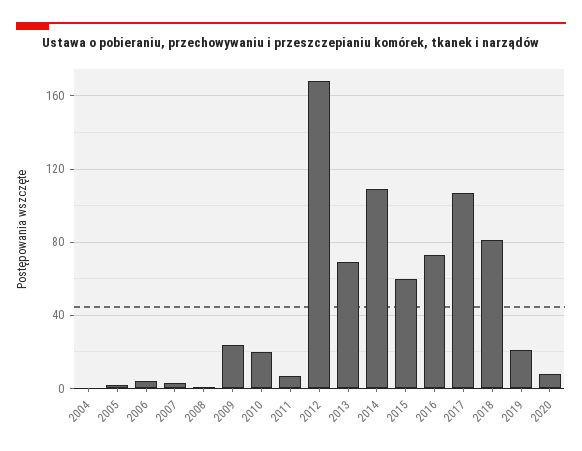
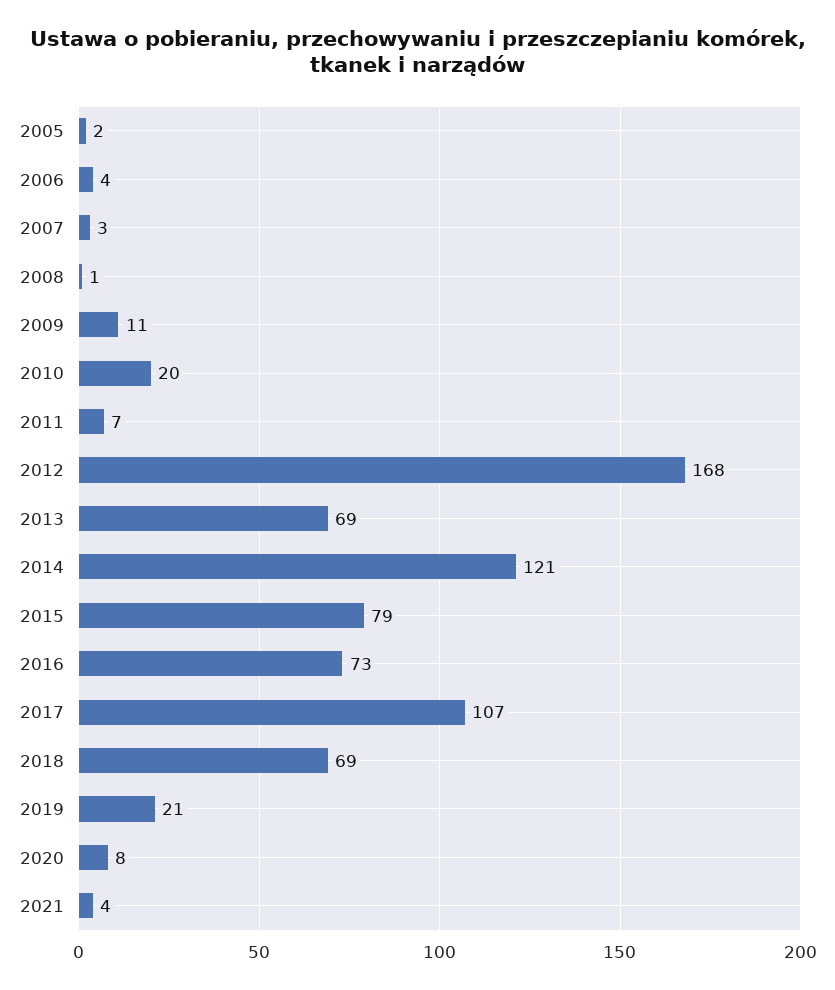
2004: 0 -> none
2009: 25 -> 11
2014: 110 -> 121
2015: 60 -> 79
2018: 80 -> 69
2021: none -> 4

